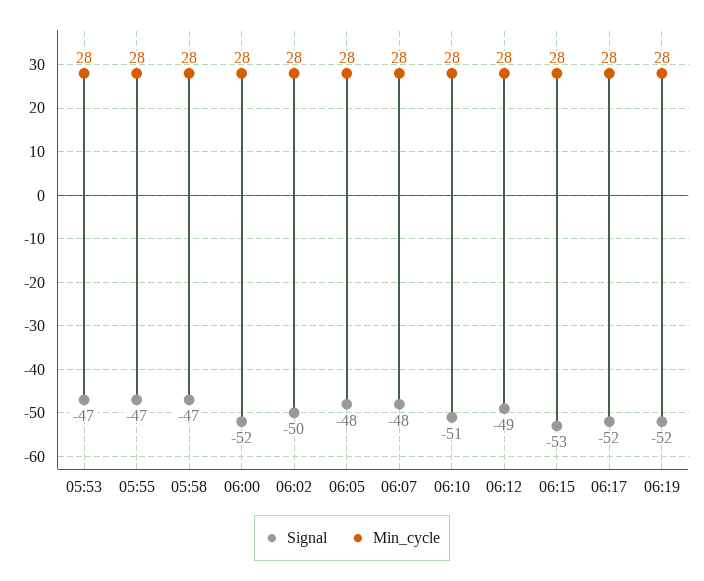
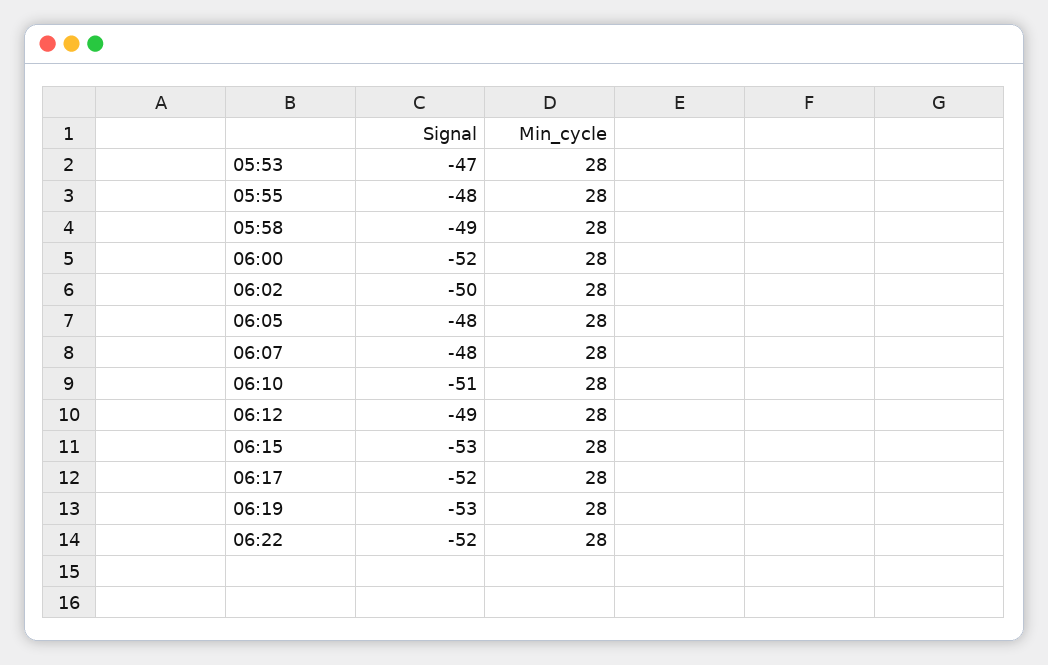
Signal, 05:55: -47 -> -48
Signal, 05:58: -47 -> -49
Signal, 06:19: -52 -> -53
Signal, 06:22: none -> -52
Min_cycle, 06:22: none -> 28

